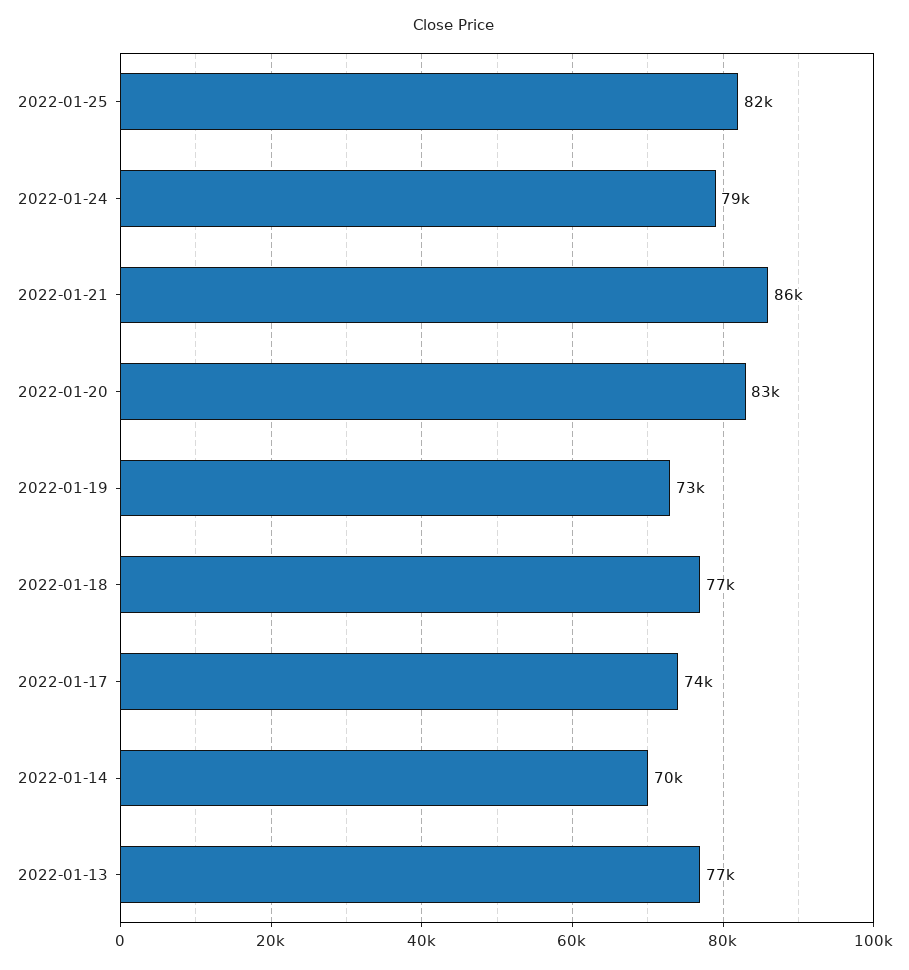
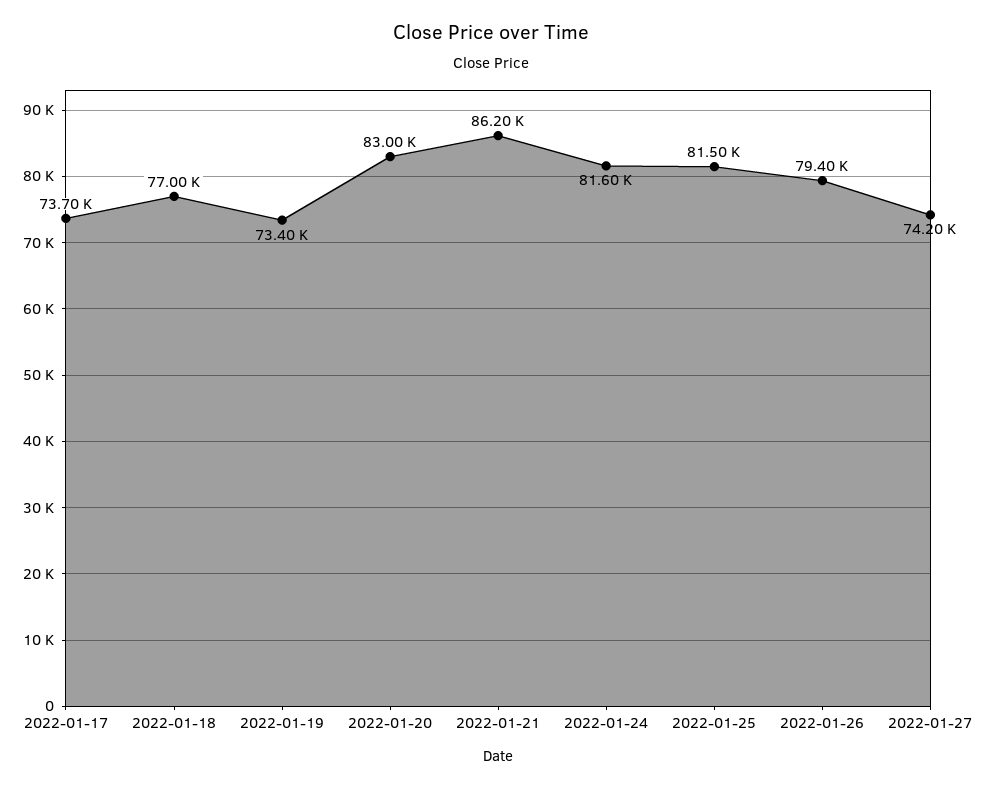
2022-01-24: 79000 -> 81600
2022-01-14: 70000 -> none
2022-01-13: 77000 -> none
2022-01-26: none -> 79400
2022-01-27: none -> 74200

